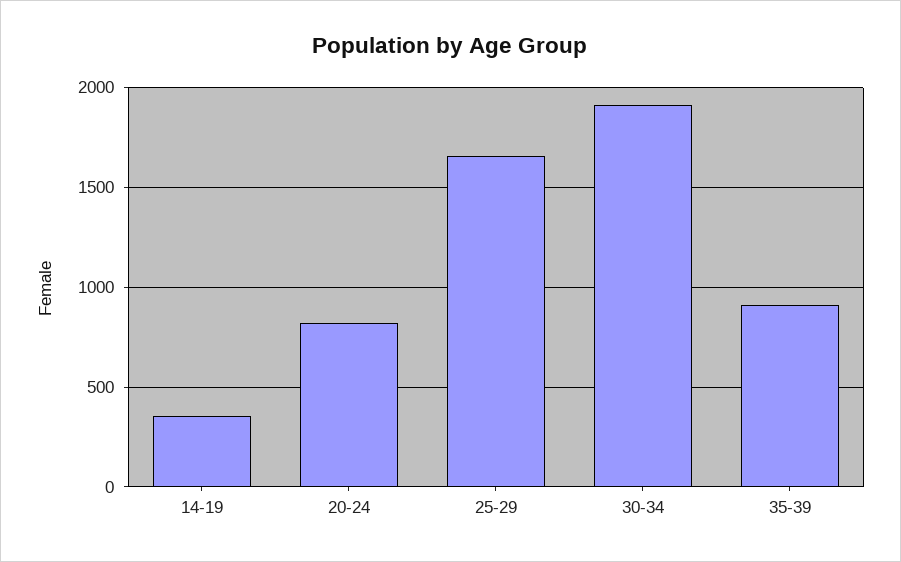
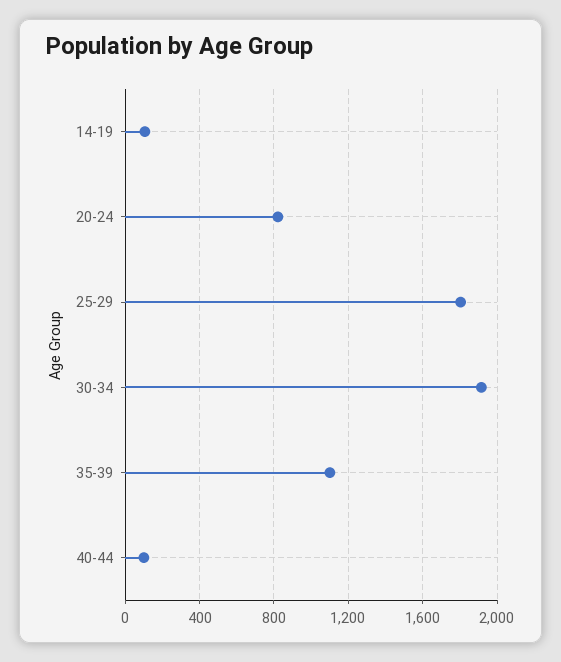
14-19: 350 -> 100
25-29: 1650 -> 1800
35-39: 900 -> 1100
40-44: none -> 100

